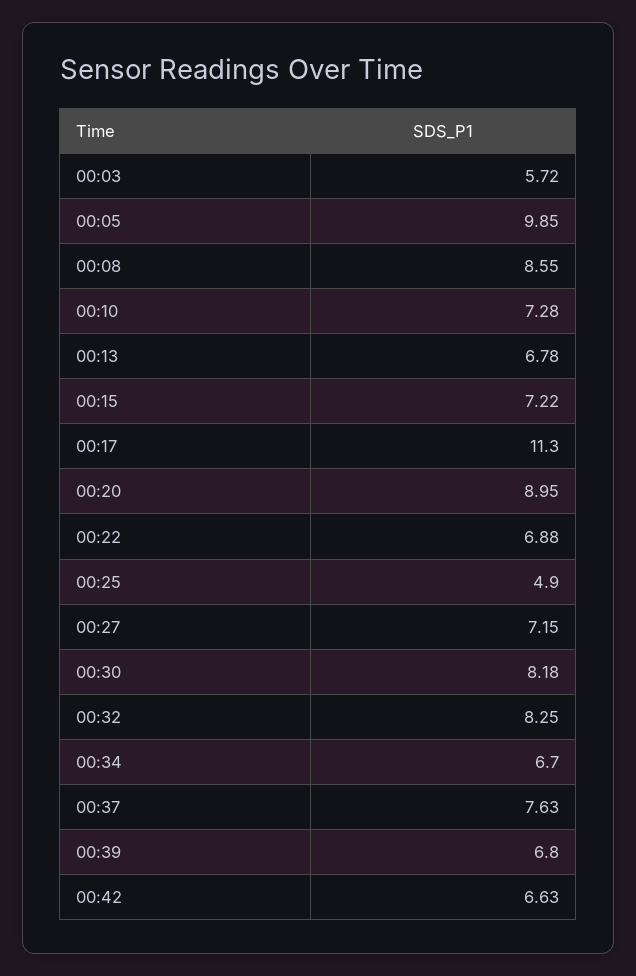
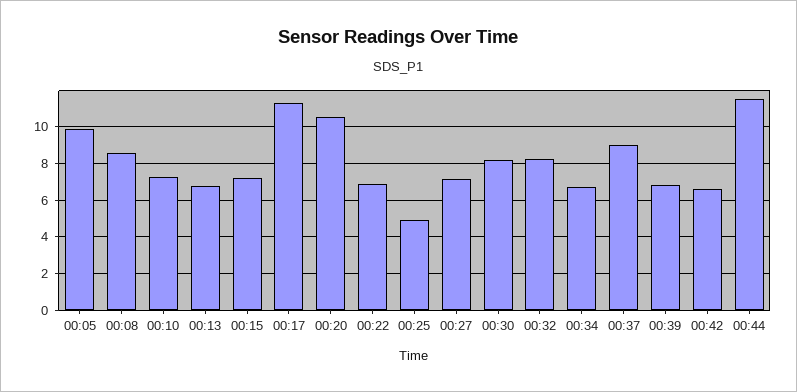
00:03: 5.72 -> none
00:20: 8.95 -> 10.5
00:37: 7.63 -> 9
00:44: none -> 11.5

